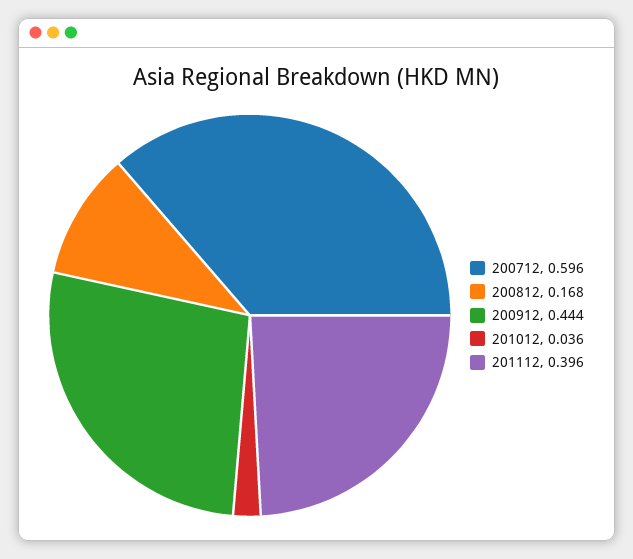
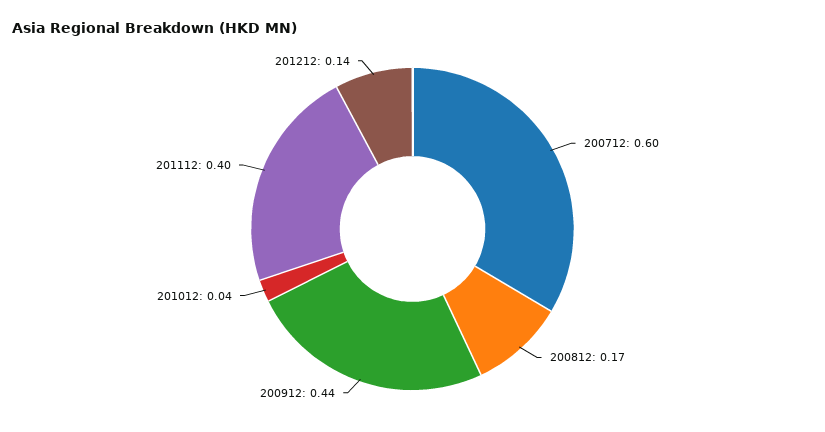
201212: none -> 0.14

